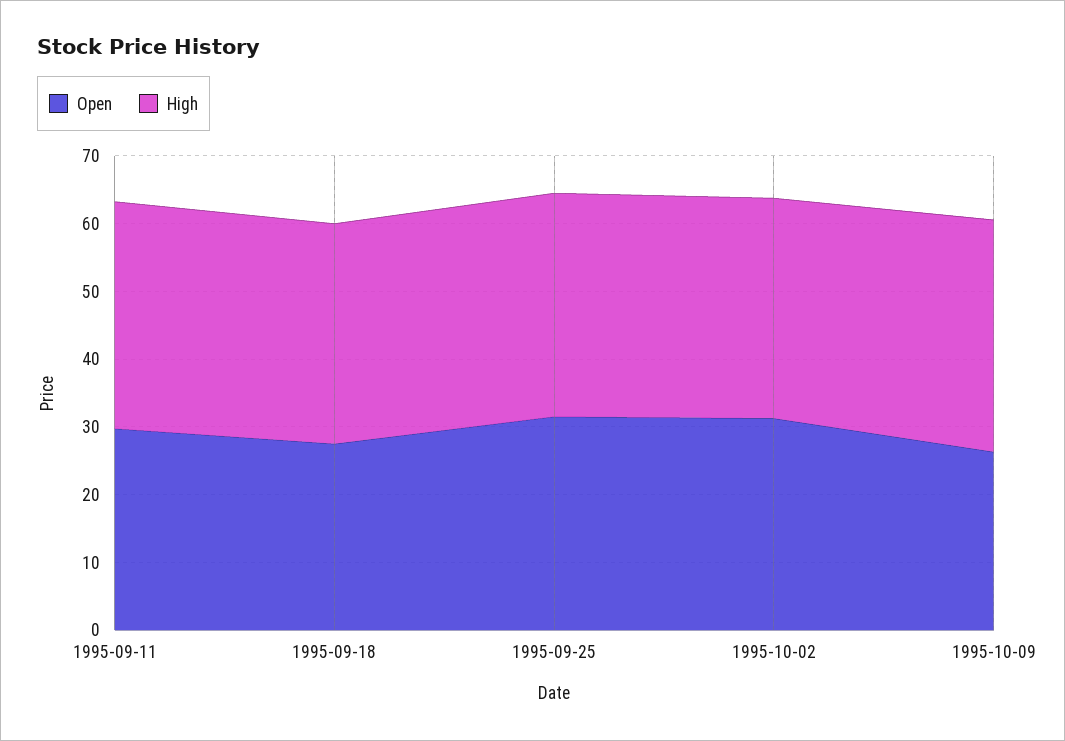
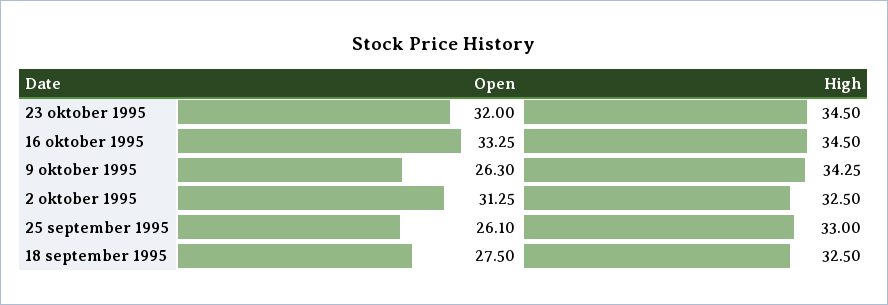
Open, 1995-09-11: 30 -> none
High, 1995-09-11: 34 -> none
Open, 1995-09-25: 32 -> 26.1
Open, 23 oktober 1995: none -> 32
High, 23 oktober 1995: none -> 34.5
Open, 16 oktober 1995: none -> 33.25
High, 16 oktober 1995: none -> 34.5

